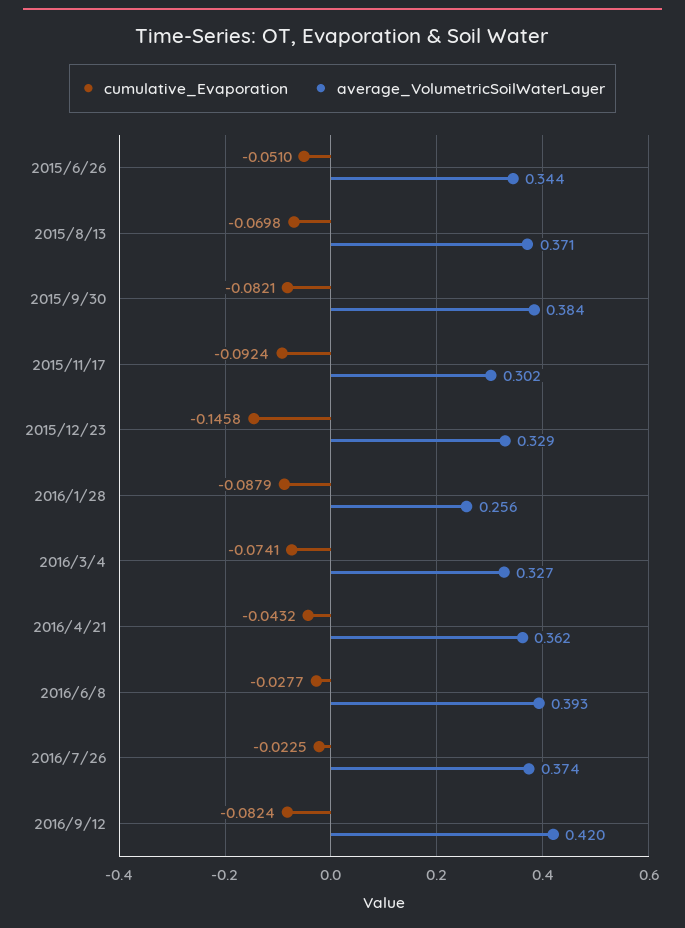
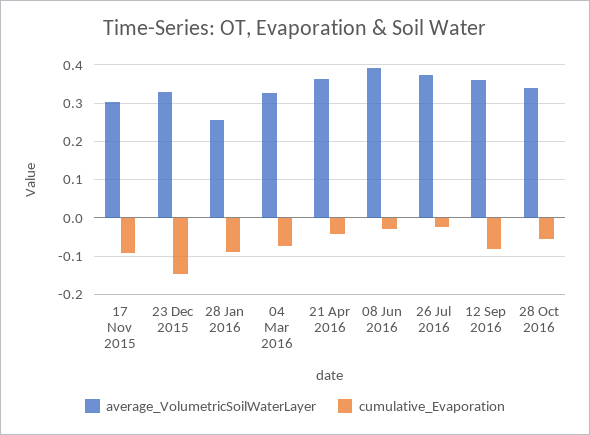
cumulative_Evaporation, 2015/6/26: -0.051 -> none
average_VolumetricSoilWaterLayer, 2015/6/26: 0.344 -> none
cumulative_Evaporation, 2015/8/13: -0.0698 -> none
average_VolumetricSoilWaterLayer, 2015/8/13: 0.371 -> none
cumulative_Evaporation, 2015/9/30: -0.0821 -> none
average_VolumetricSoilWaterLayer, 2015/9/30: 0.384 -> none
average_VolumetricSoilWaterLayer, 2016/9/12: 0.42 -> 0.36
average_VolumetricSoilWaterLayer, 28 Oct 2016: none -> 0.34
cumulative_Evaporation, 28 Oct 2016: none -> -0.06

